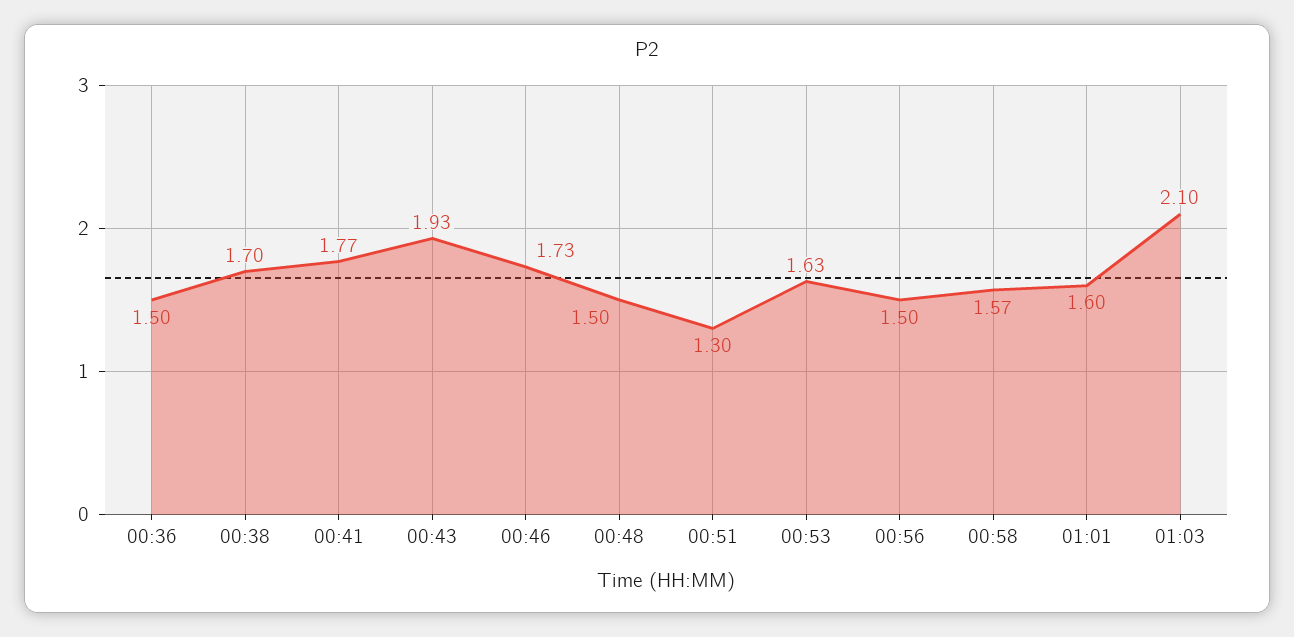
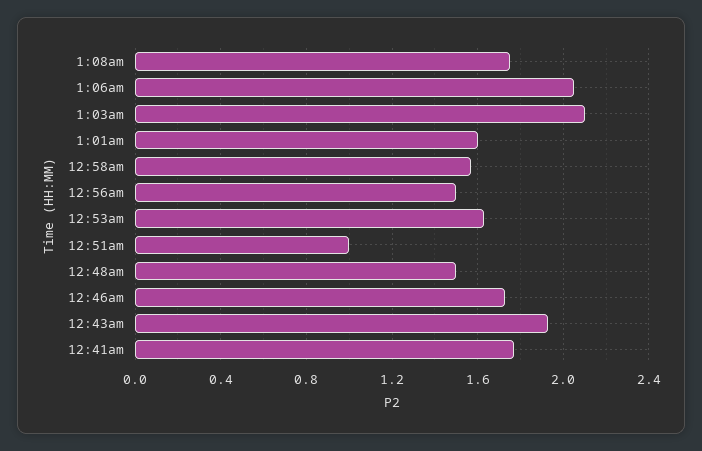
00:36: 1.5 -> none
00:38: 1.7 -> none
00:51: 1.3 -> 1
1:08am: none -> 1.75
1:06am: none -> 2.05

